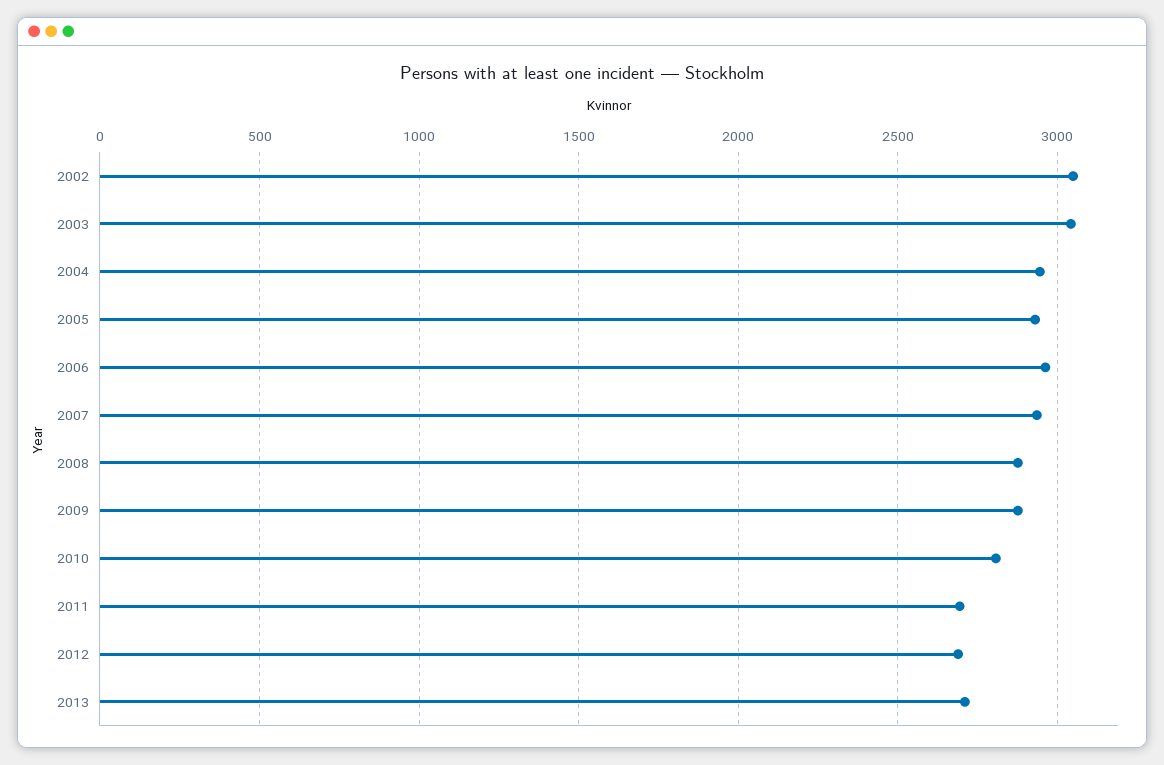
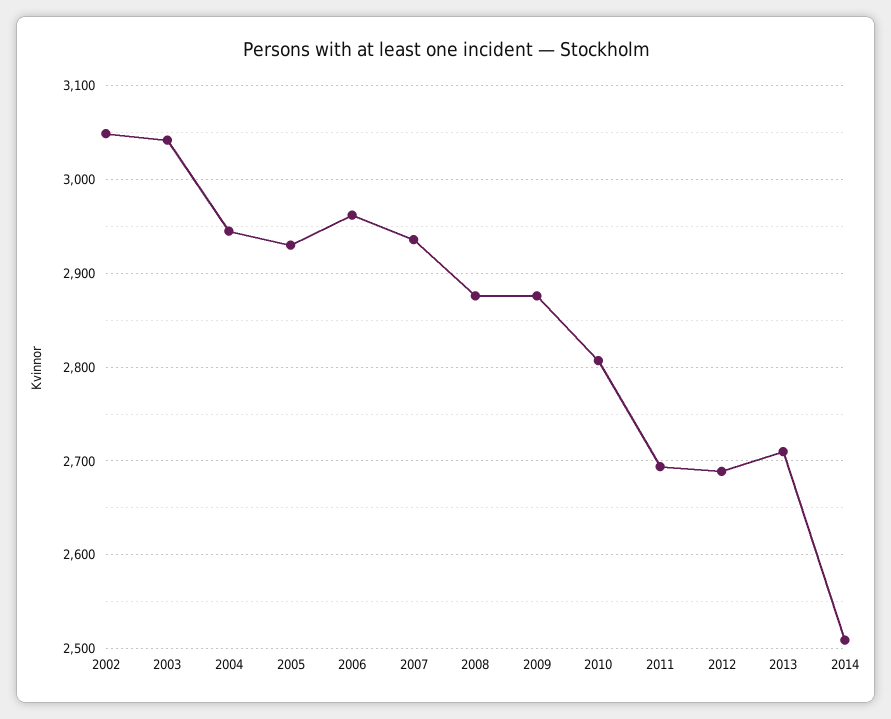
2014: none -> 2510

